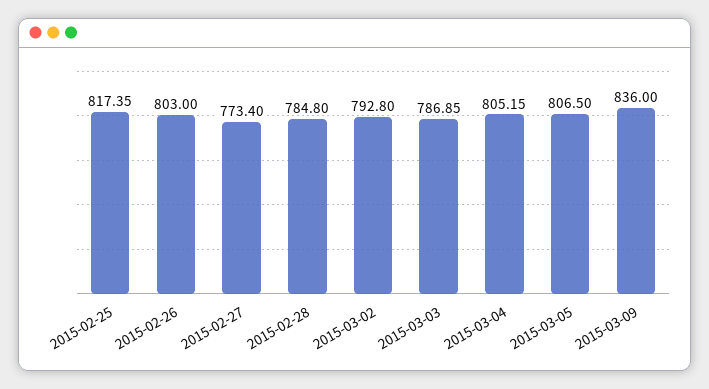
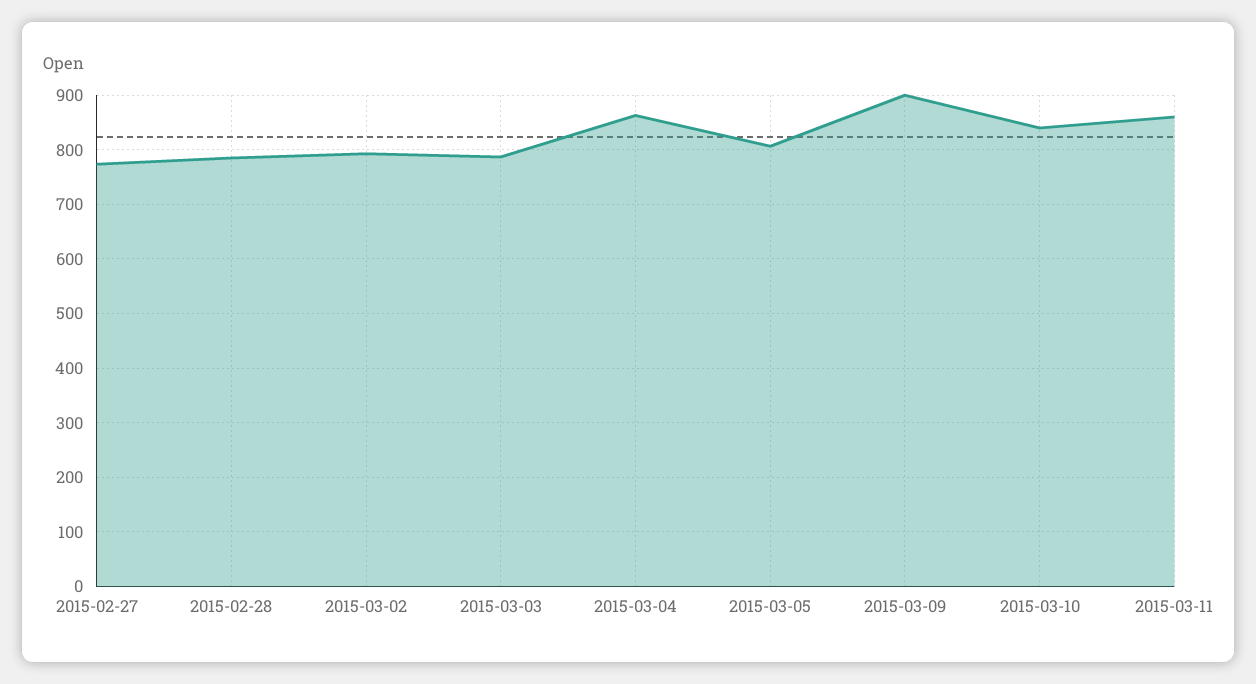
2015-02-25: 817.35 -> none
2015-02-26: 803 -> none
2015-03-04: 805.15 -> 860
2015-03-09: 836 -> 900
2015-03-10: none -> 840
2015-03-11: none -> 860

